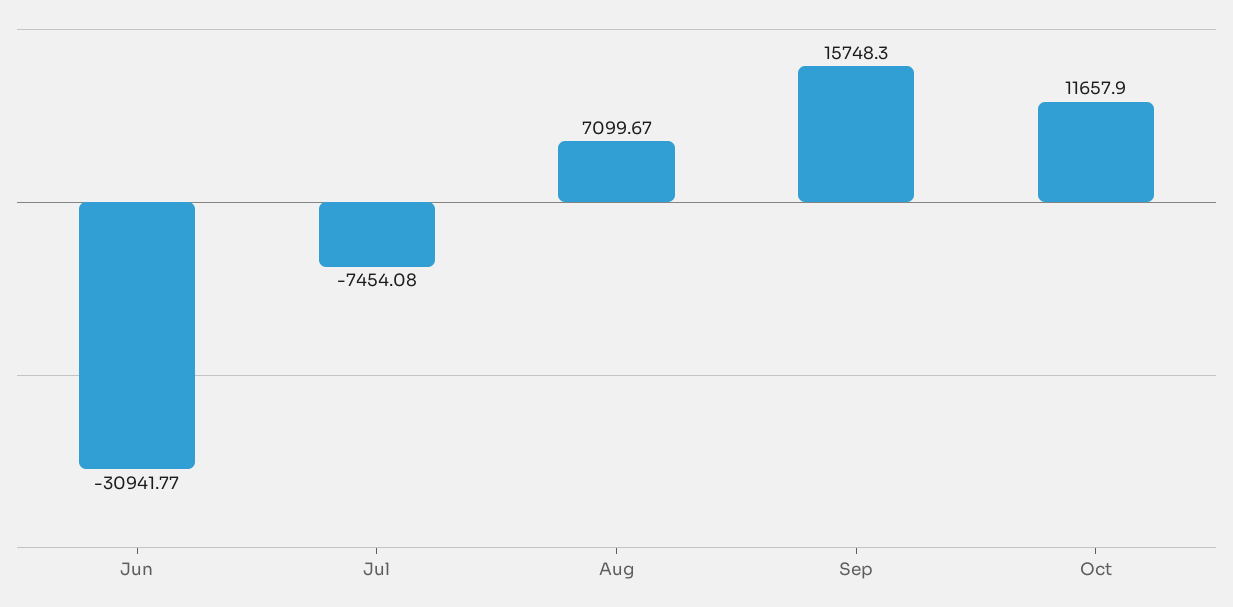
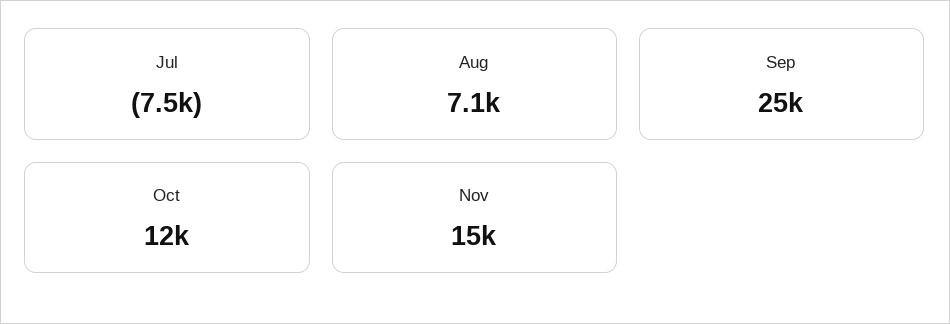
Jun: -30941.77 -> none
Sep: 15748.3 -> 25000
Nov: none -> 15000

